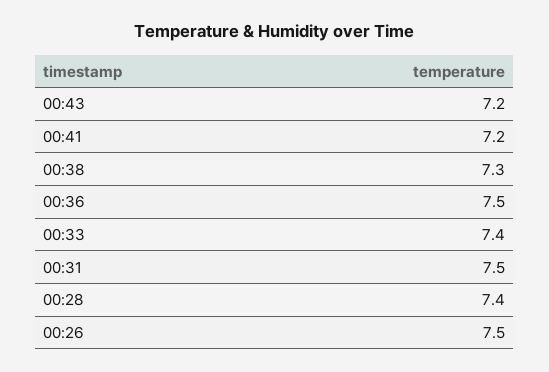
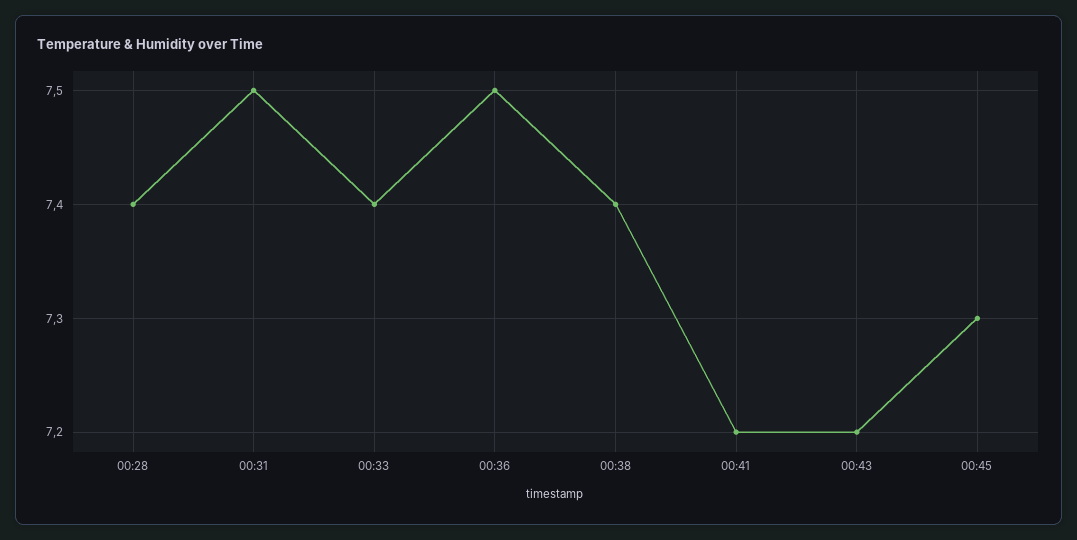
00:38: 7.3 -> 7.4
00:26: 7.5 -> none
00:45: none -> 7.3

